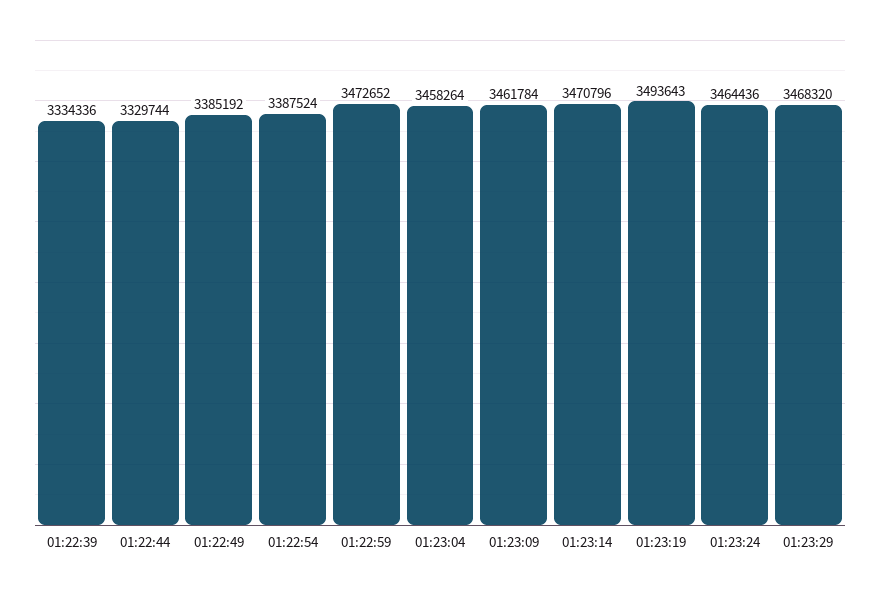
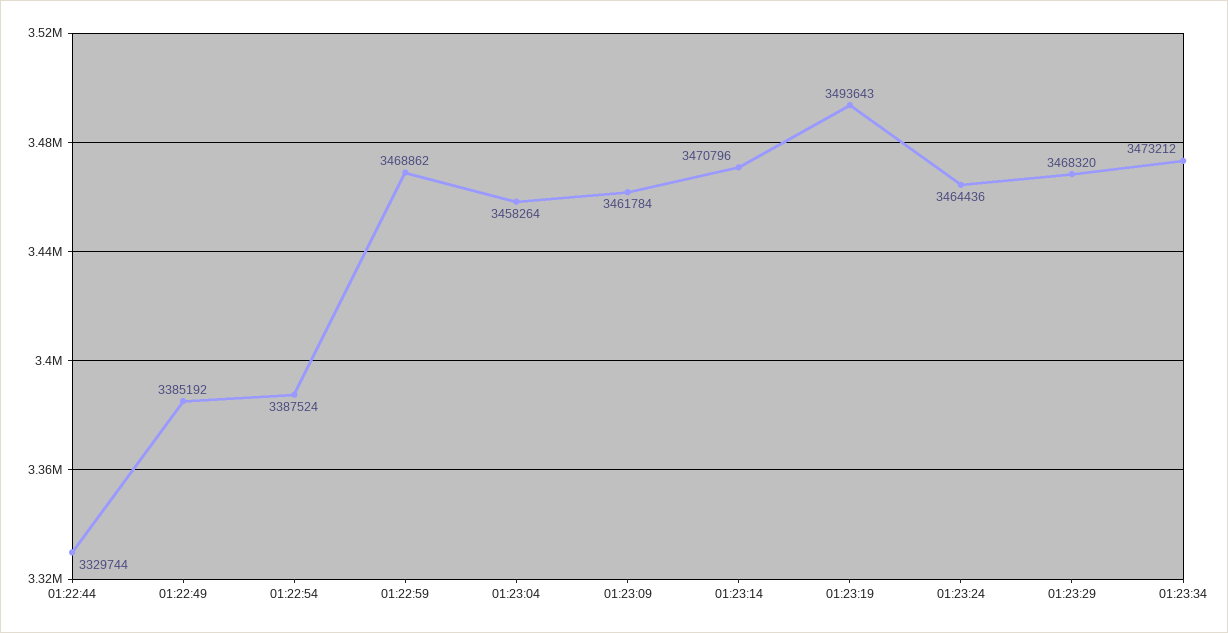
01:22:39: 3334336 -> none
01:22:59: 3472652 -> 3468862
01:23:34: none -> 3473212

